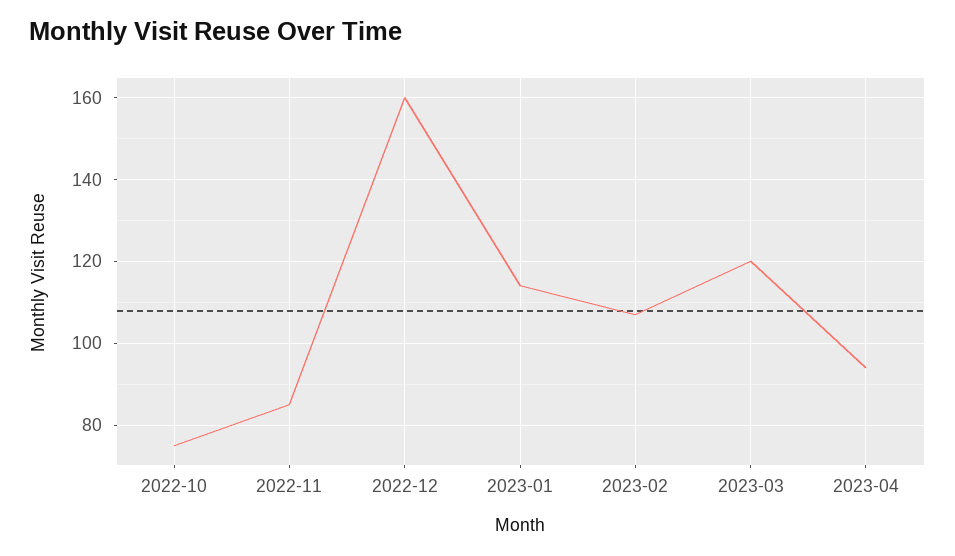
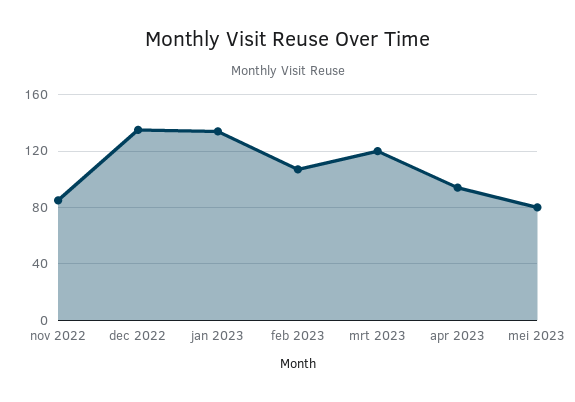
2022-10: 75 -> none
2022-12: 160 -> 135
2023-01: 115 -> 135
mei 2023: none -> 80

